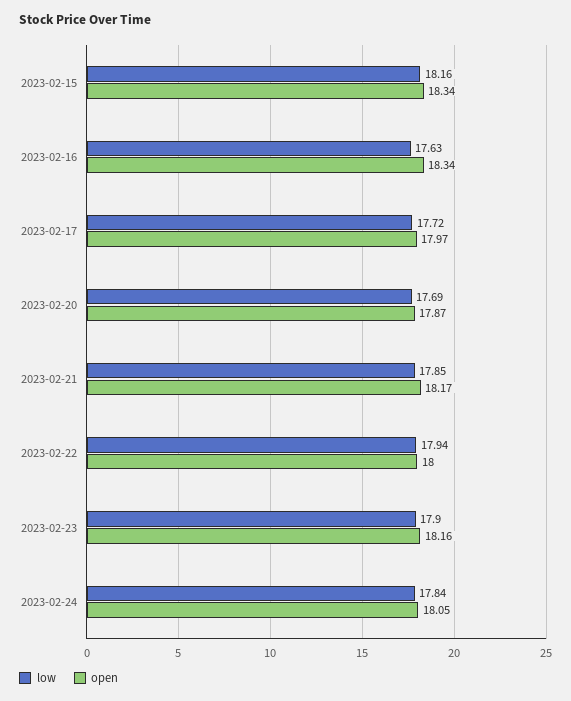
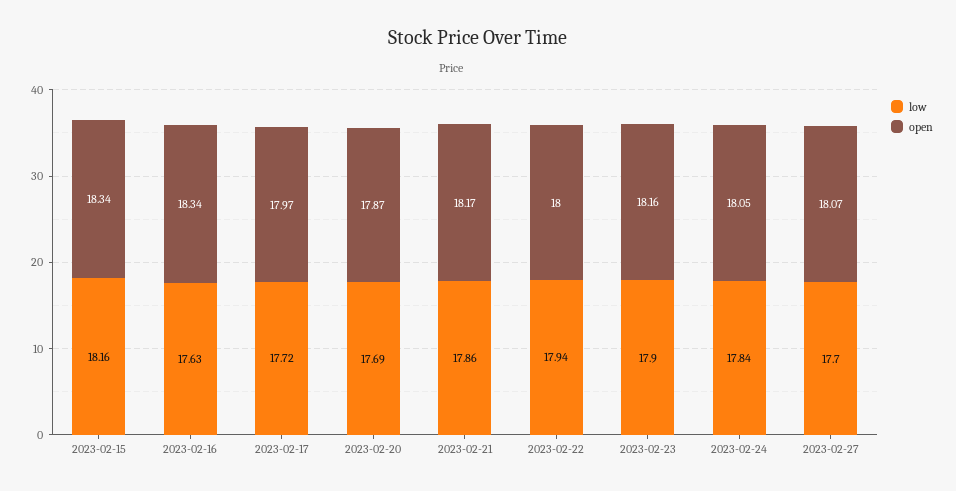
low, 2023-02-21: 17.85 -> 17.86
low, 2023-02-27: none -> 17.7
open, 2023-02-27: none -> 18.07

